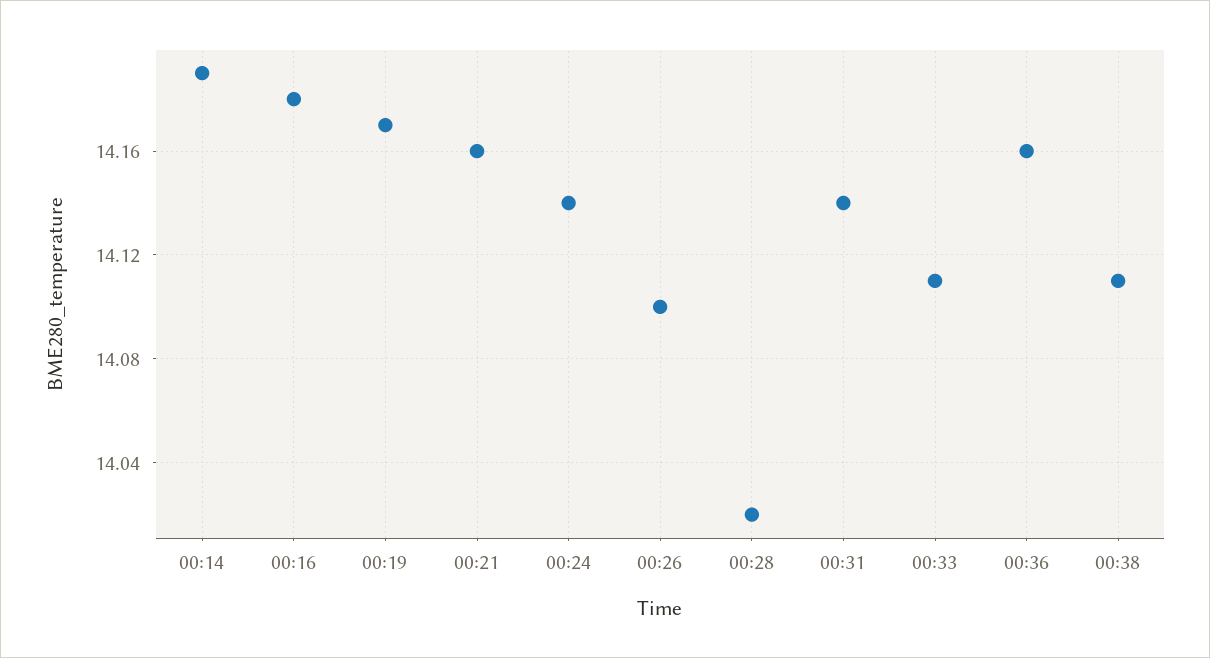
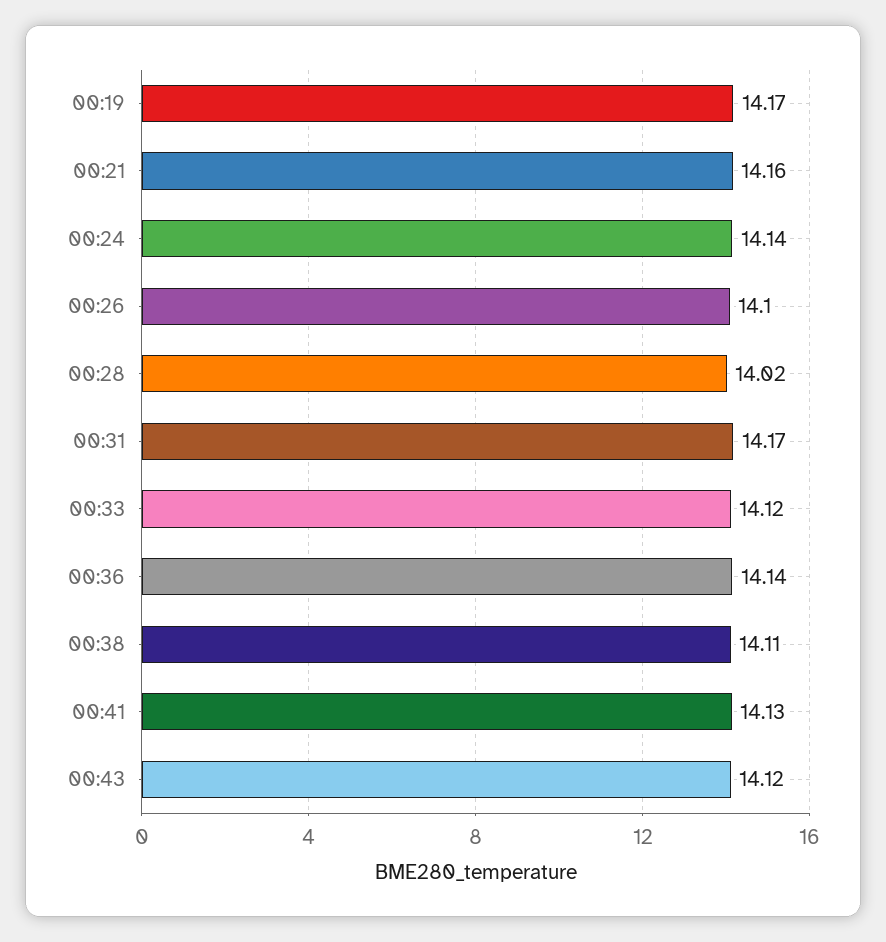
00:14: 14.19 -> none
00:16: 14.18 -> none
00:31: 14.14 -> 14.17
00:33: 14.11 -> 14.12
00:36: 14.16 -> 14.14
00:41: none -> 14.13
00:43: none -> 14.12

